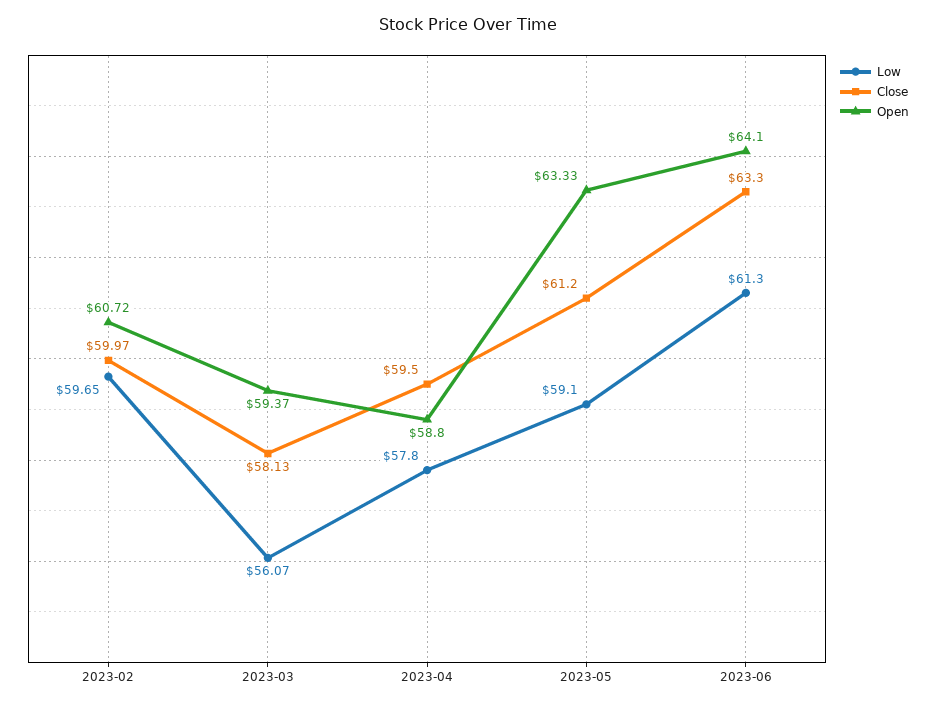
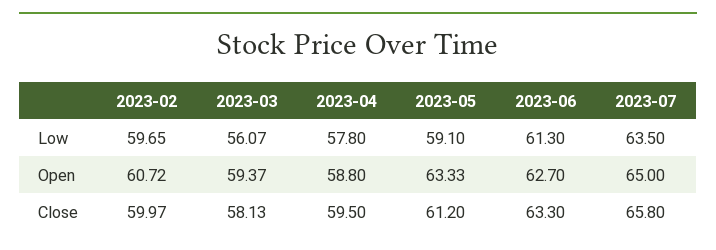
Open, 2023-06: 64.1 -> 62.7
Low, 2023-07: none -> 63.5
Open, 2023-07: none -> 65
Close, 2023-07: none -> 65.8

